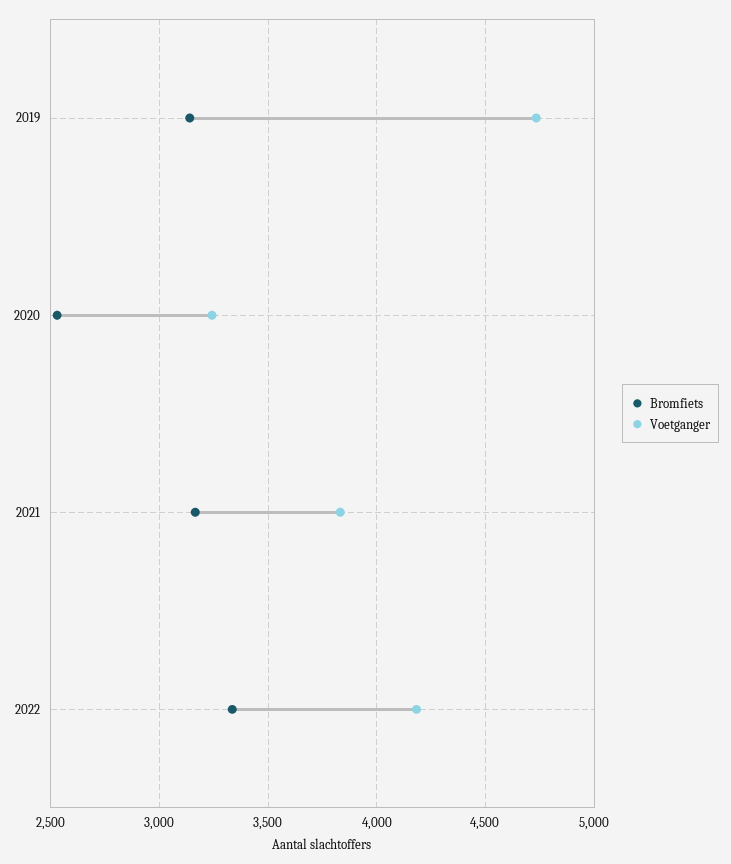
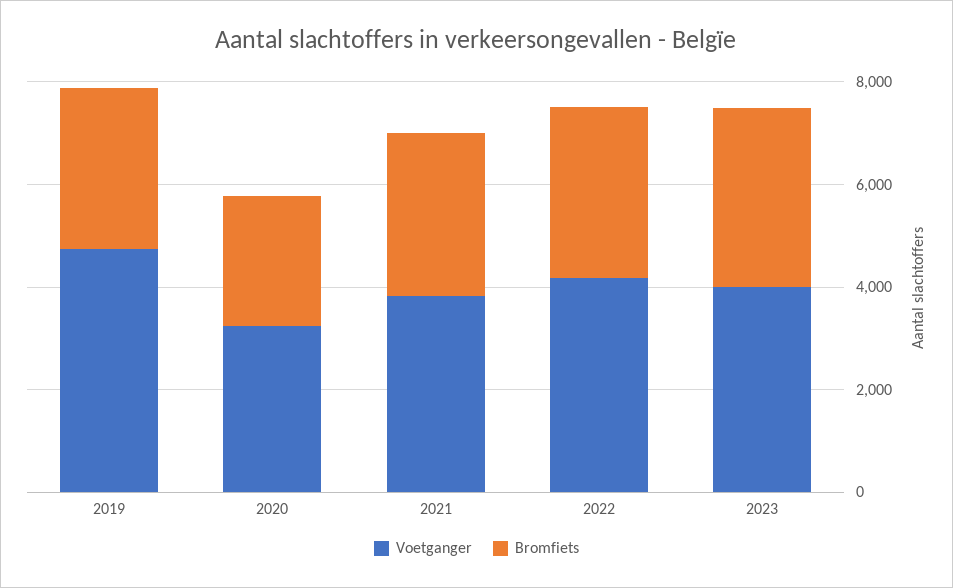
Voetganger, 2023: none -> 4000
Bromfiets, 2023: none -> 3500

